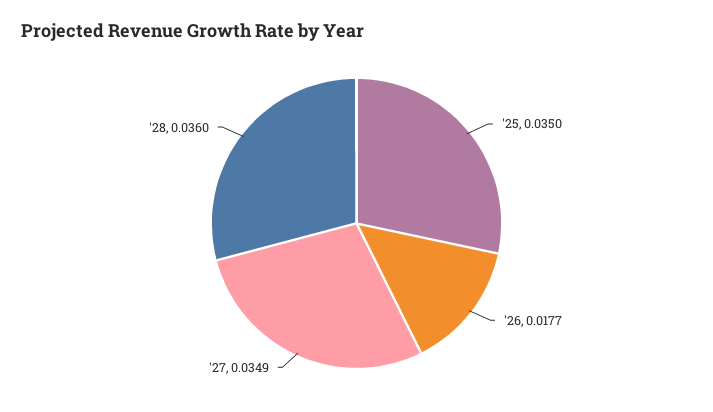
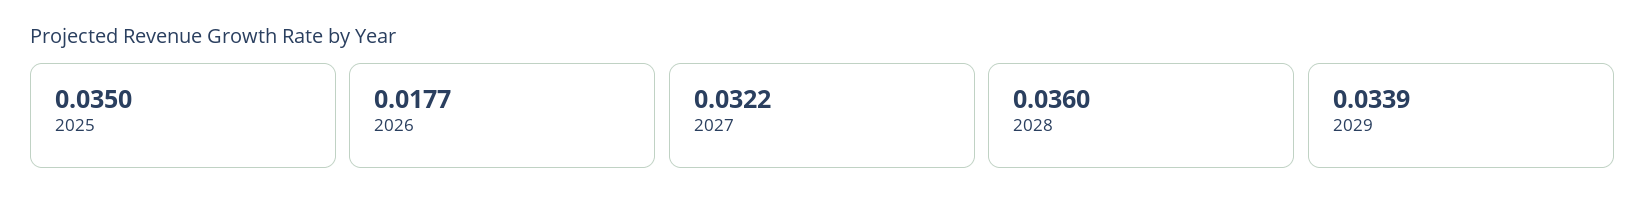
'27: 0.0349 -> 0.0322
2029: none -> 0.0339

